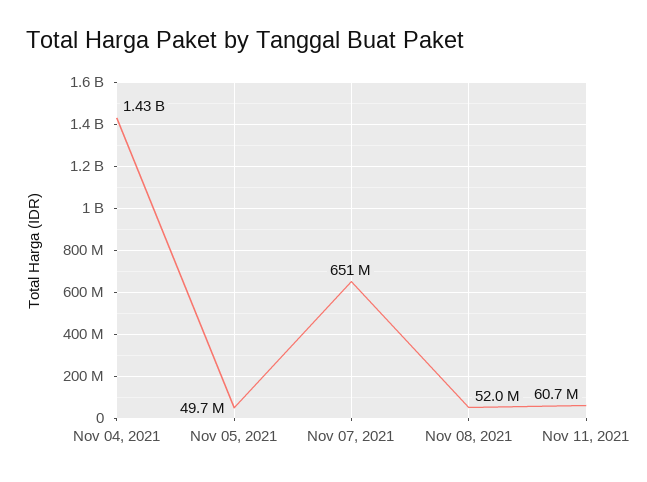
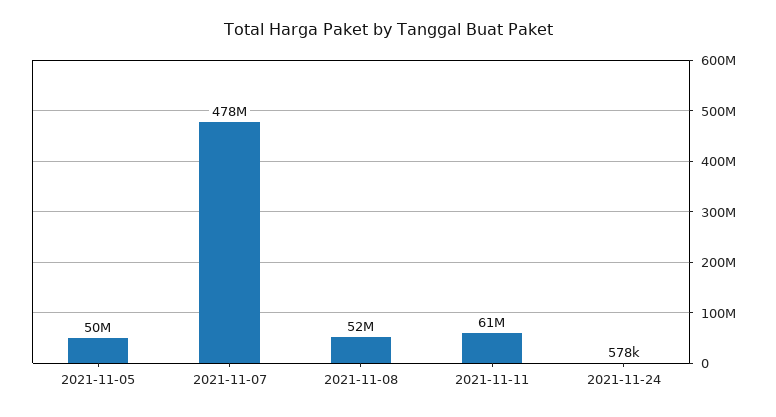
Nov 04, 2021: 1430000000 -> none
Nov 07, 2021: 651000000 -> 478000000
2021-11-24: none -> 578000

